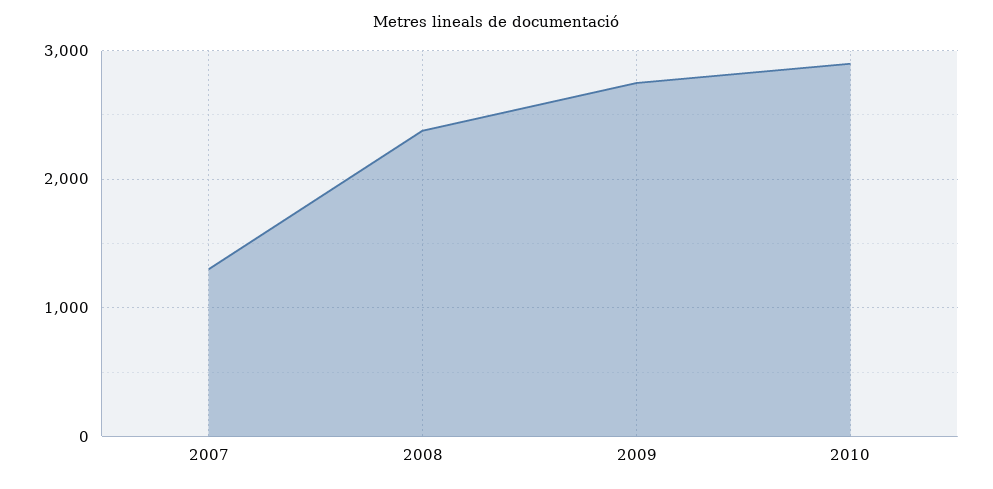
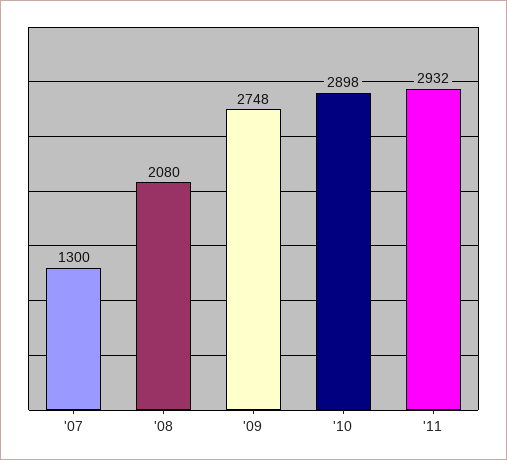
2008: 2400 -> 2080
'11: none -> 2932

